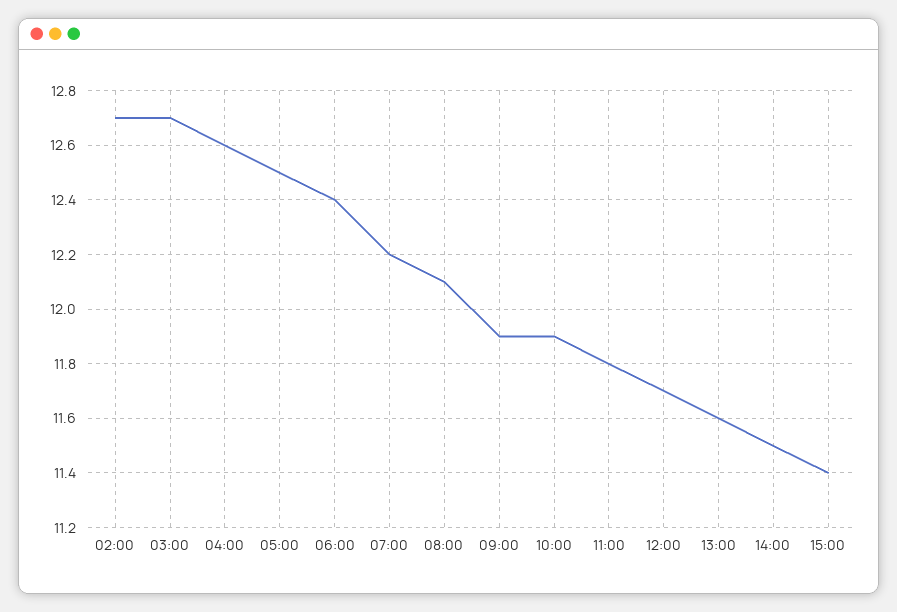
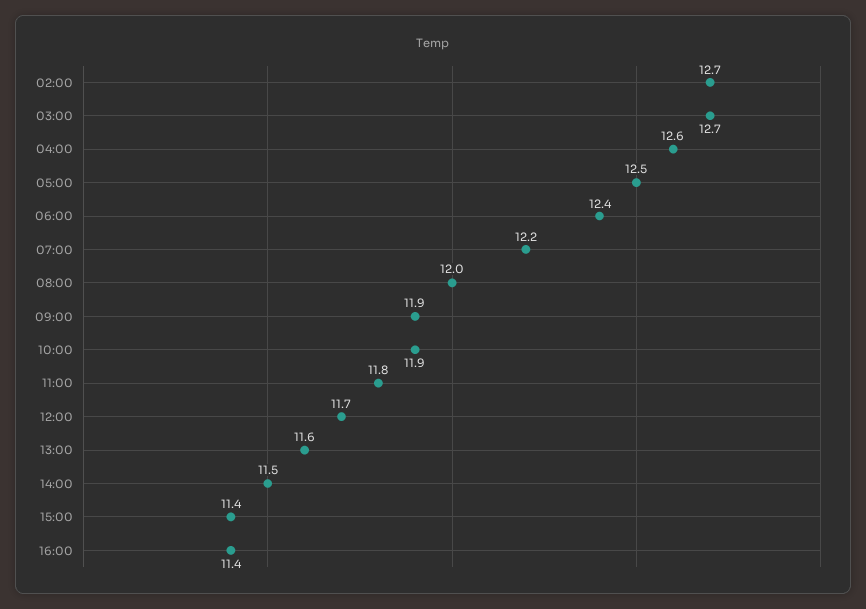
08:00: 12.1 -> 12
16:00: none -> 11.4

